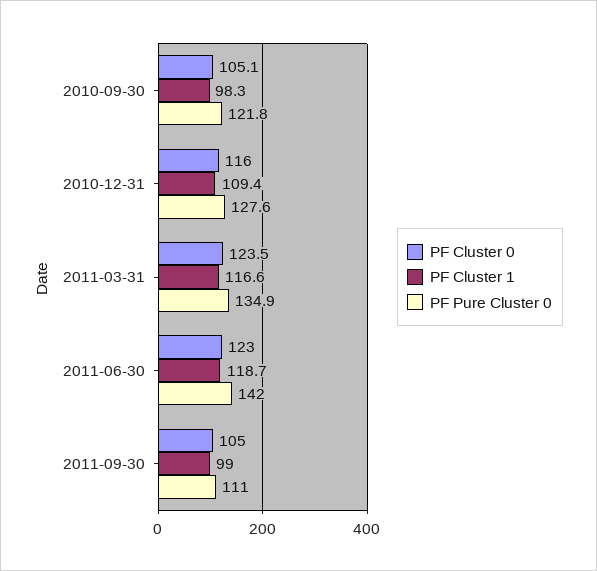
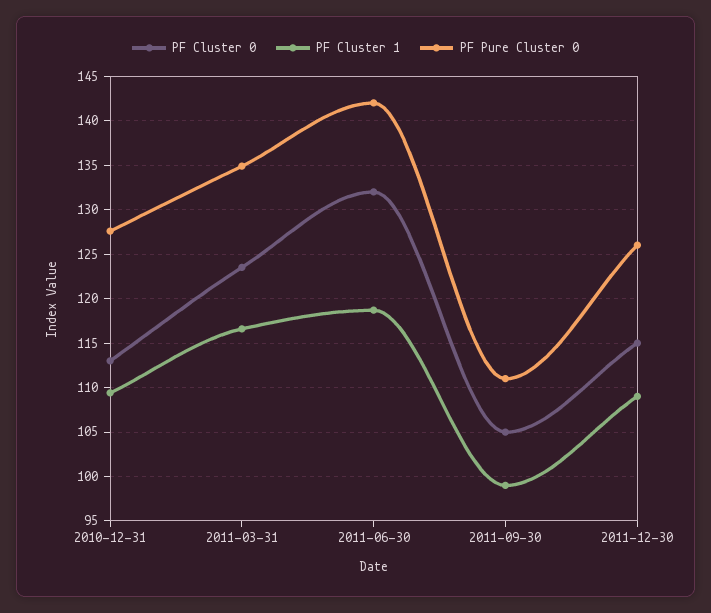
PF Cluster 0, 2010-09-30: 105.1 -> none
PF Cluster 1, 2010-09-30: 98.3 -> none
PF Pure Cluster 0, 2010-09-30: 121.8 -> none
PF Cluster 0, 2010-12-31: 116 -> 113
PF Cluster 0, 2011-06-30: 123 -> 132
PF Cluster 0, 2011-12-30: none -> 115
PF Cluster 1, 2011-12-30: none -> 109
PF Pure Cluster 0, 2011-12-30: none -> 126

